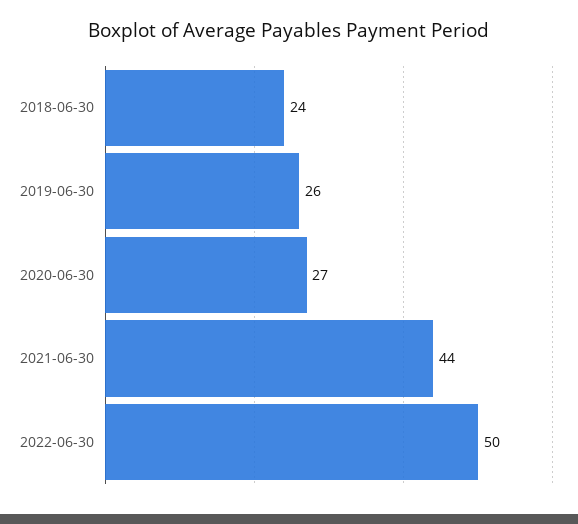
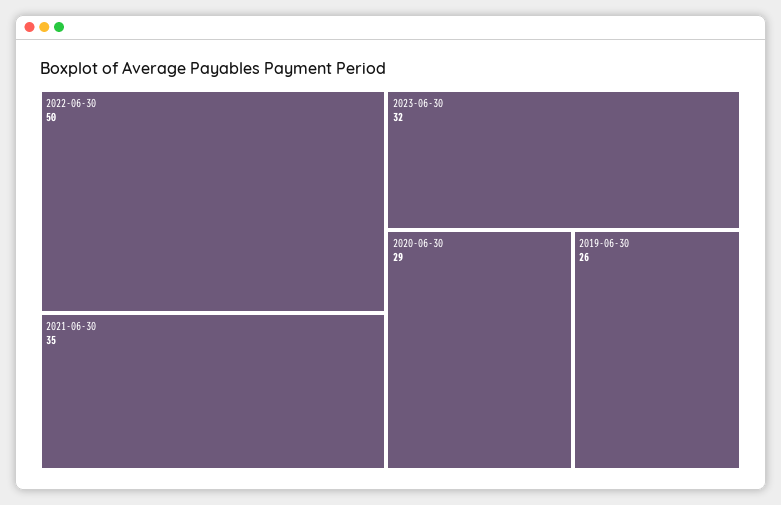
2018-06-30: 24 -> none
2020-06-30: 27 -> 29
2021-06-30: 44 -> 35
2023-06-30: none -> 32

